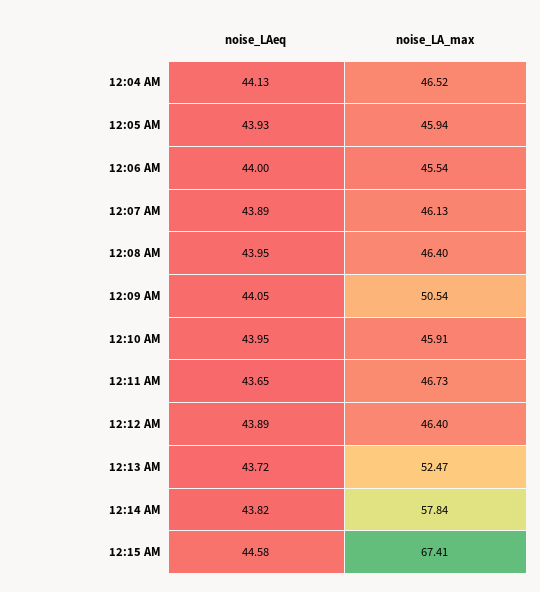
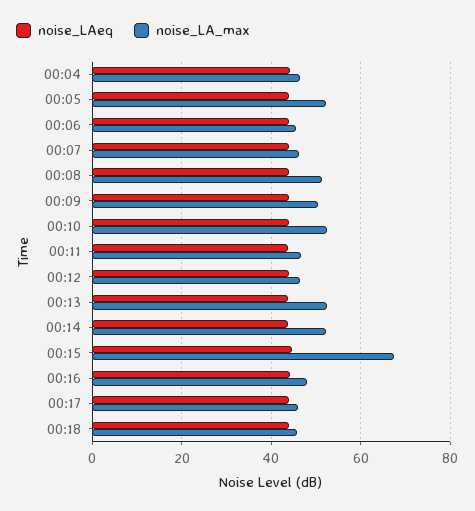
noise_LA_max, 12:05 AM: 45.94 -> 52
noise_LA_max, 12:08 AM: 46.4 -> 52
noise_LA_max, 12:10 AM: 45.91 -> 52
noise_LA_max, 12:14 AM: 57.84 -> 52
noise_LAeq, 00:16: none -> 44
noise_LA_max, 00:16: none -> 48
noise_LAeq, 00:17: none -> 44
noise_LA_max, 00:17: none -> 46
noise_LAeq, 00:18: none -> 44
noise_LA_max, 00:18: none -> 46

